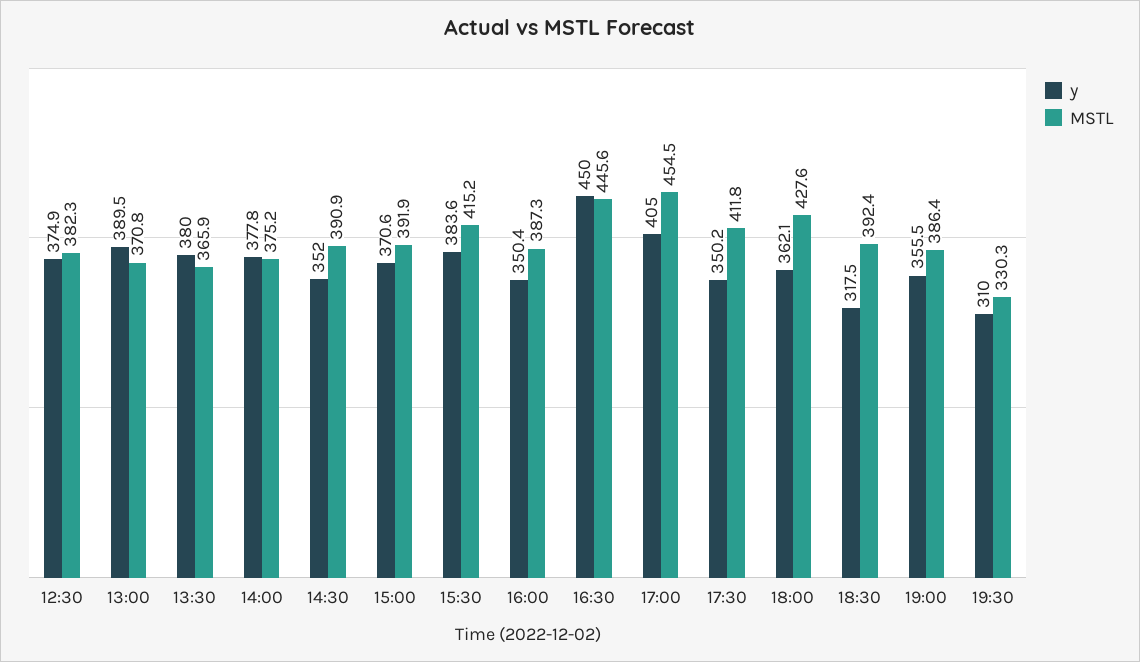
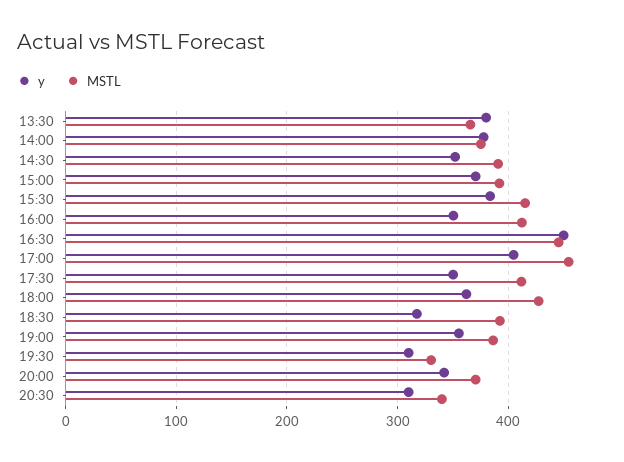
y, 12:30: 374.9 -> none
MSTL, 12:30: 382.3 -> none
y, 13:00: 389.5 -> none
MSTL, 13:00: 370.8 -> none
MSTL, 16:00: 387.3 -> 410
y, 20:00: none -> 340
MSTL, 20:00: none -> 370
y, 20:30: none -> 310
MSTL, 20:30: none -> 340

